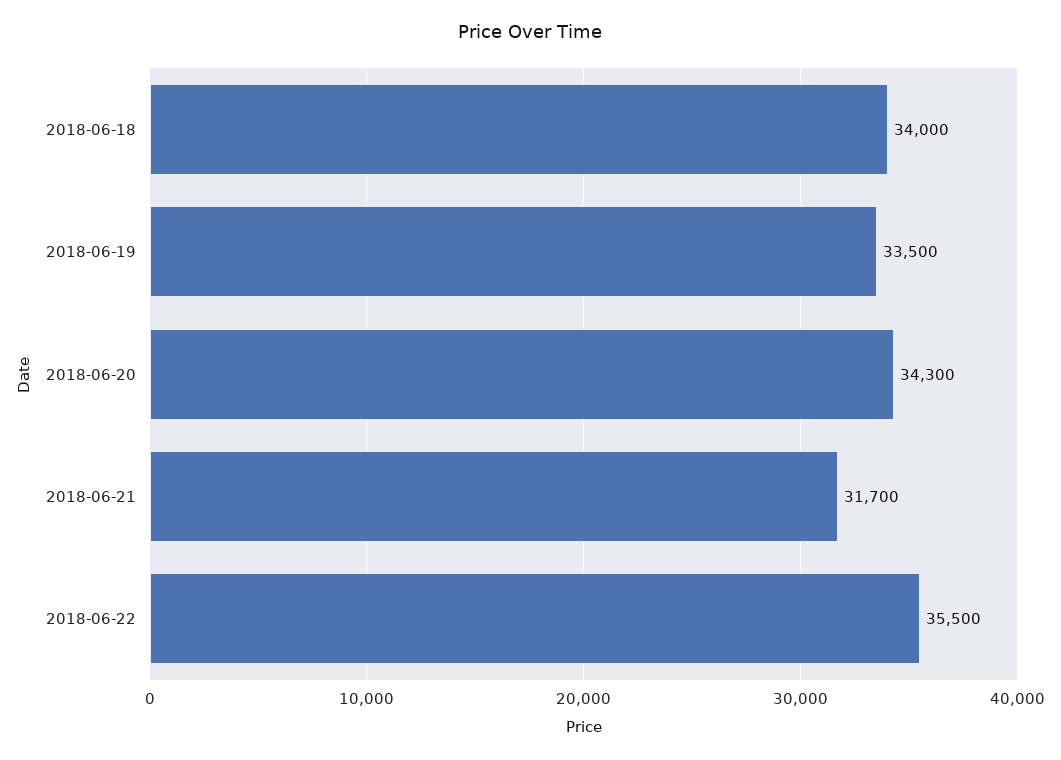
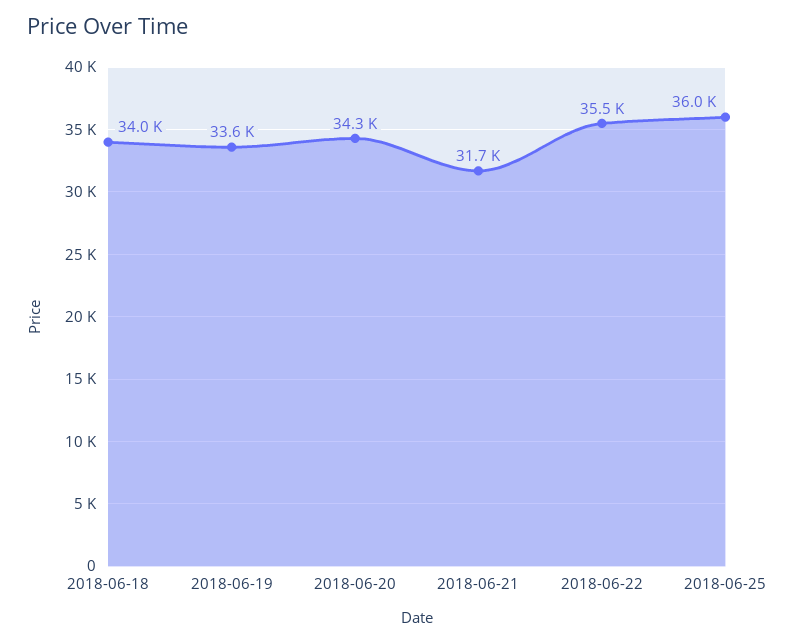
2018-06-19: 33500 -> 33600
2018-06-25: none -> 36000

